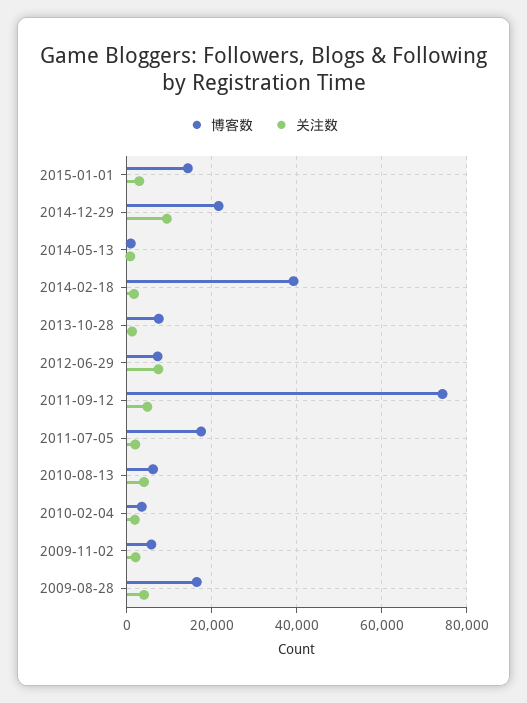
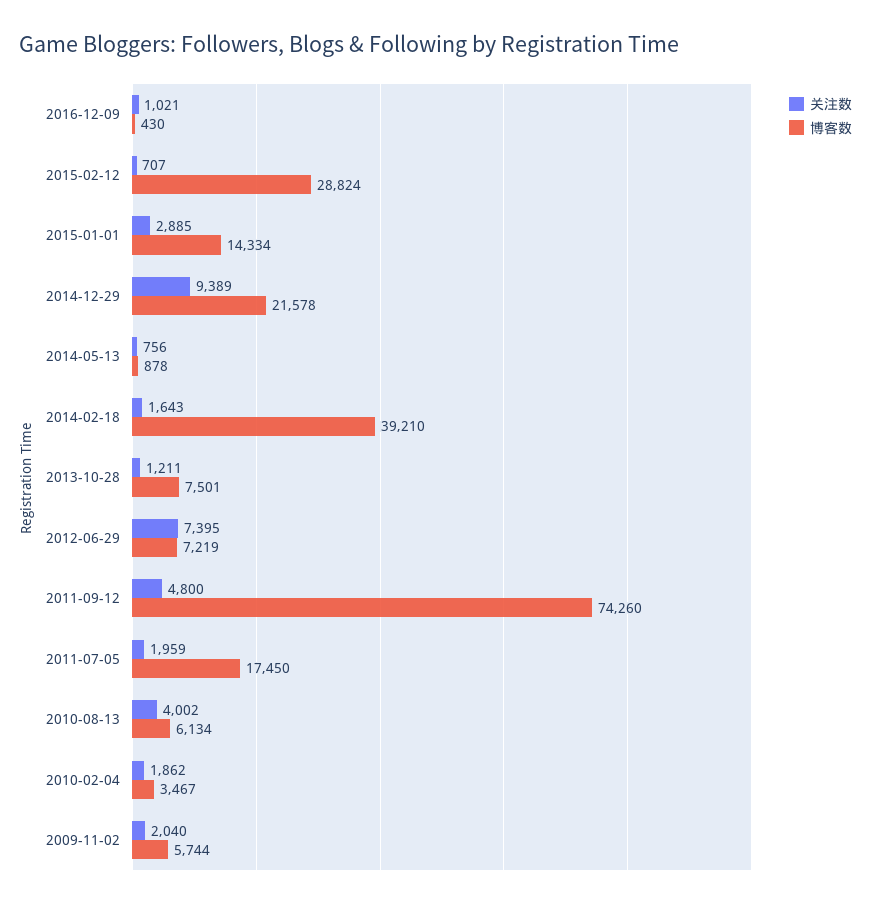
博客数, 2009-08-28: 16000 -> none
关注数, 2009-08-28: 4000 -> none
关注数, 2016-12-09: none -> 1021
博客数, 2016-12-09: none -> 430
关注数, 2015-02-12: none -> 707
博客数, 2015-02-12: none -> 28824

